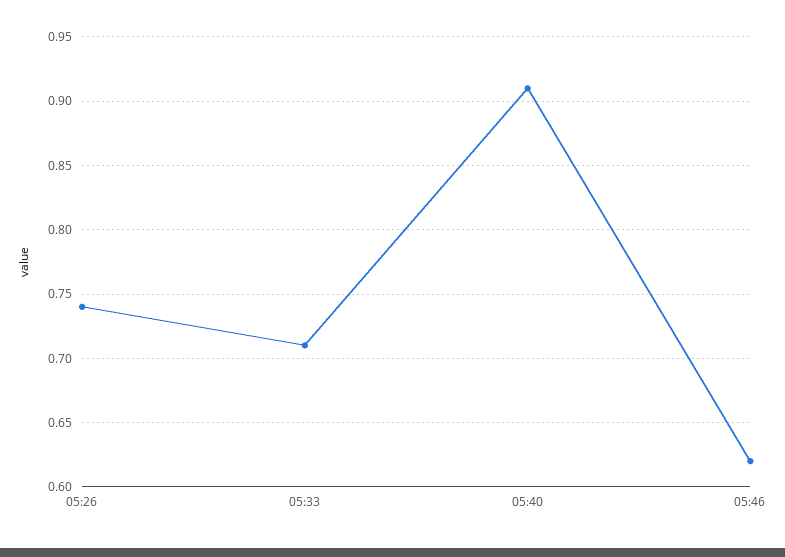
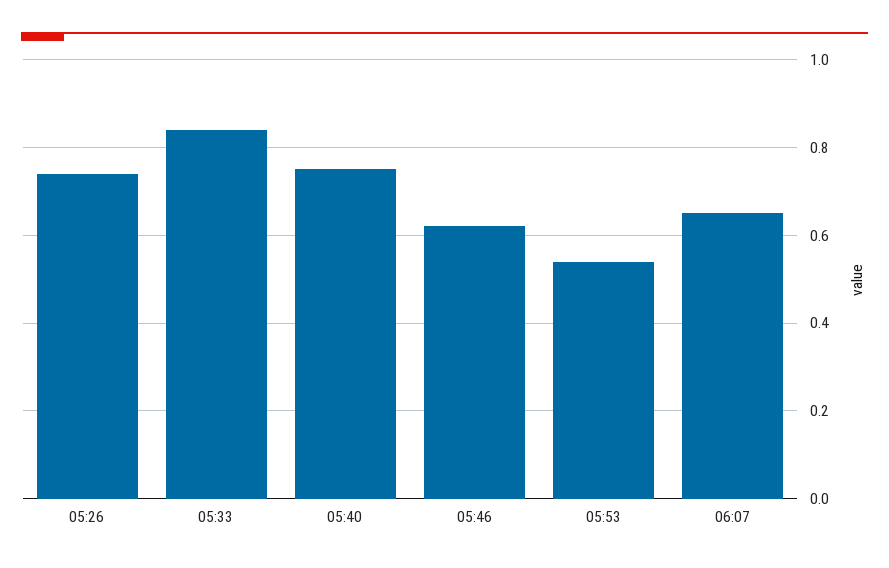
05:33: 0.71 -> 0.85
05:40: 0.91 -> 0.75
05:53: none -> 0.55
06:07: none -> 0.65

